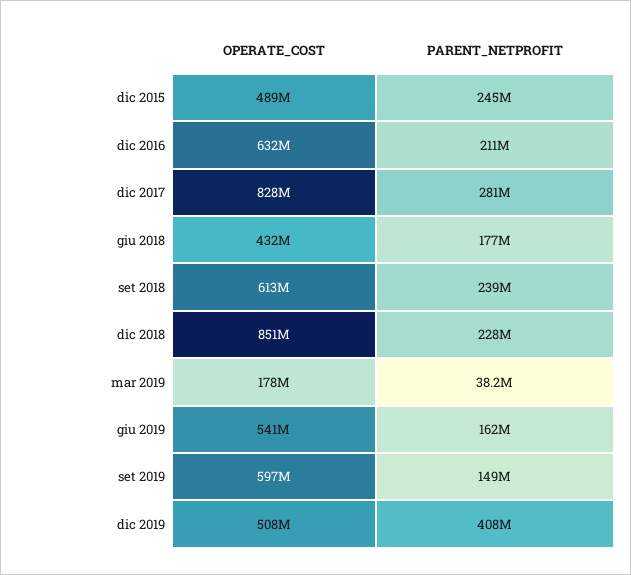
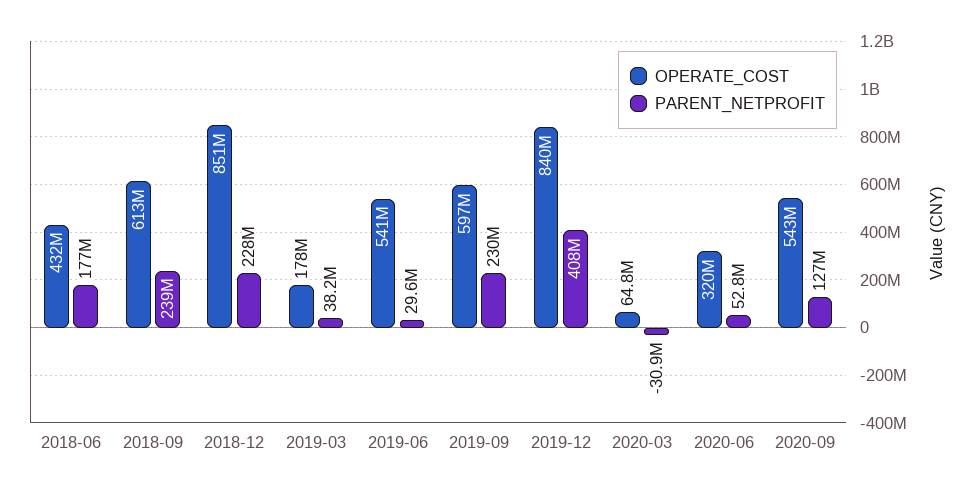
OPERATE_COST, dic 2015: 489000000 -> none
PARENT_NETPROFIT, dic 2015: 245000000 -> none
OPERATE_COST, dic 2016: 632000000 -> none
PARENT_NETPROFIT, dic 2016: 211000000 -> none
OPERATE_COST, dic 2017: 828000000 -> none
PARENT_NETPROFIT, dic 2017: 281000000 -> none
PARENT_NETPROFIT, giu 2019: 162000000 -> 29600000
PARENT_NETPROFIT, set 2019: 149000000 -> 230000000
OPERATE_COST, dic 2019: 508000000 -> 840000000
OPERATE_COST, 2020-03: none -> 64800000
PARENT_NETPROFIT, 2020-03: none -> -30900000
OPERATE_COST, 2020-06: none -> 320000000
PARENT_NETPROFIT, 2020-06: none -> 52800000
OPERATE_COST, 2020-09: none -> 543000000
PARENT_NETPROFIT, 2020-09: none -> 127000000

